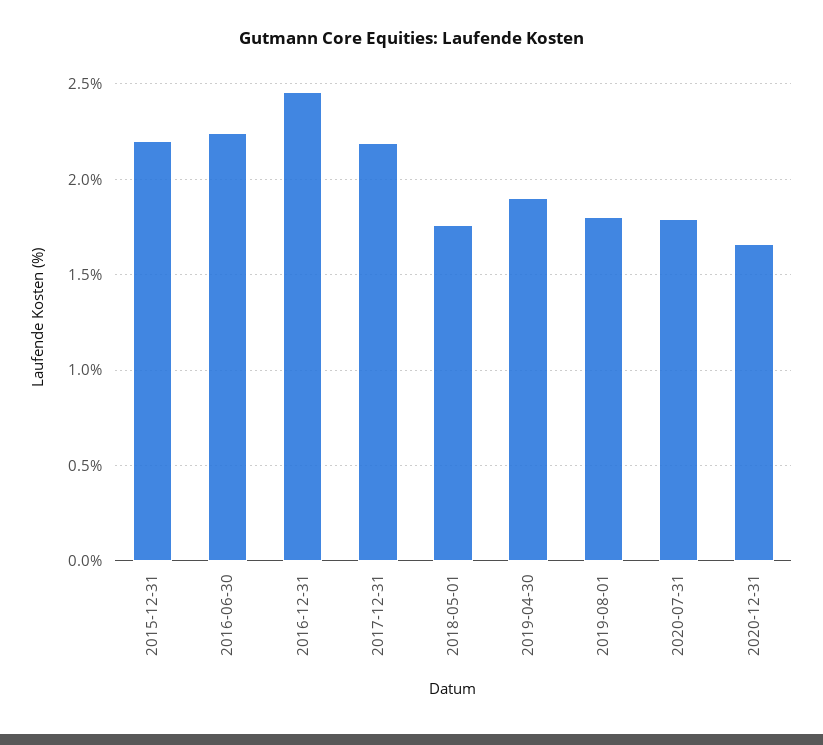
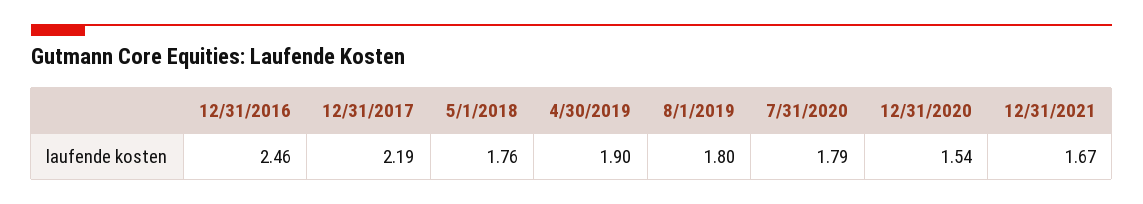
2015-12-31: 2.2 -> none
2016-06-30: 2.25 -> none
2020-12-31: 1.65 -> 1.54
12/31/2021: none -> 1.67

